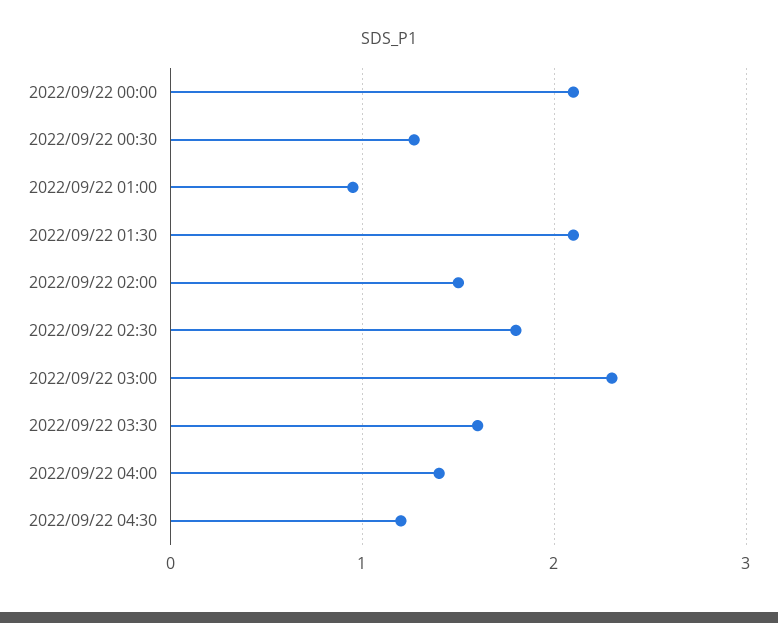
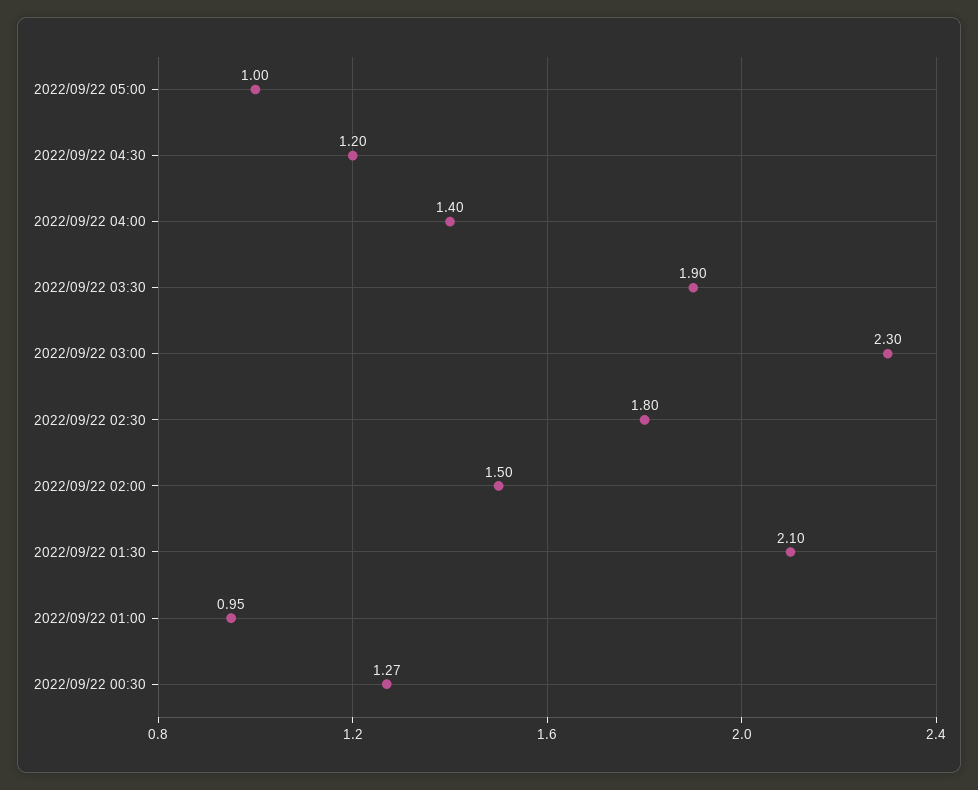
2022/09/22 00:00: 2.1 -> none
2022/09/22 03:30: 1.6 -> 1.9
2022/09/22 05:00: none -> 1

